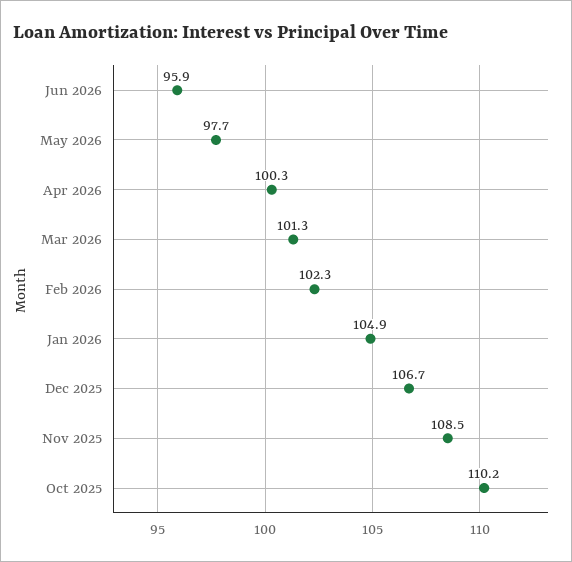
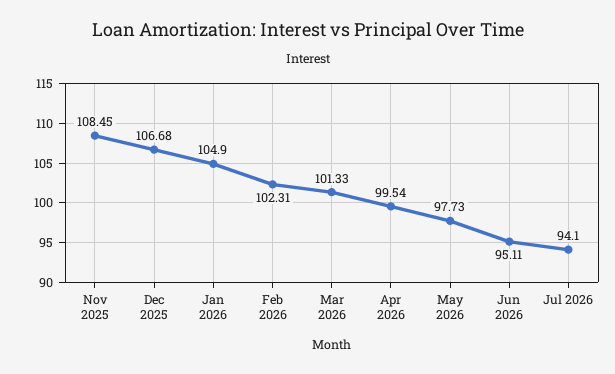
Jun 2026: 95.9 -> 95.11
Apr 2026: 100.3 -> 99.54
Oct 2025: 110.2 -> none
Jul 2026: none -> 94.1

